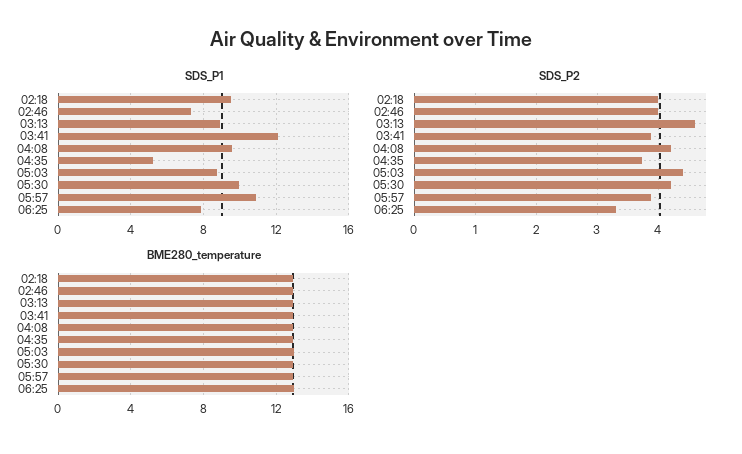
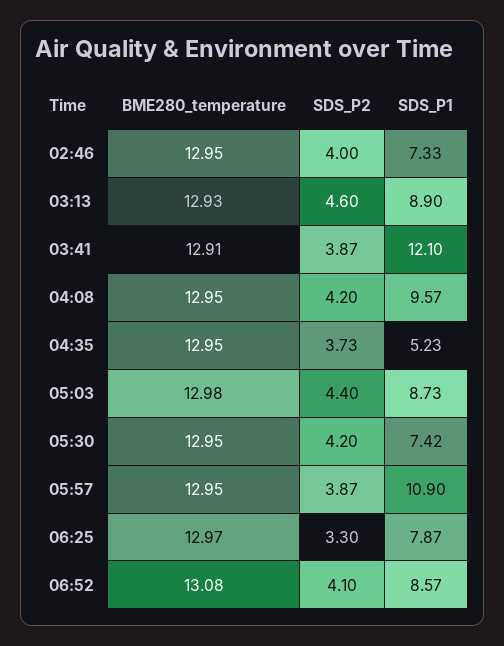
SDS_P1, 02:18: 9.5 -> none
SDS_P1, 05:30: 10 -> 7.42
SDS_P2, 02:18: 4 -> none
BME280_temperature, 02:18: 13 -> none
BME280_temperature, 06:52: none -> 13.08
SDS_P2, 06:52: none -> 4.1
SDS_P1, 06:52: none -> 8.57

